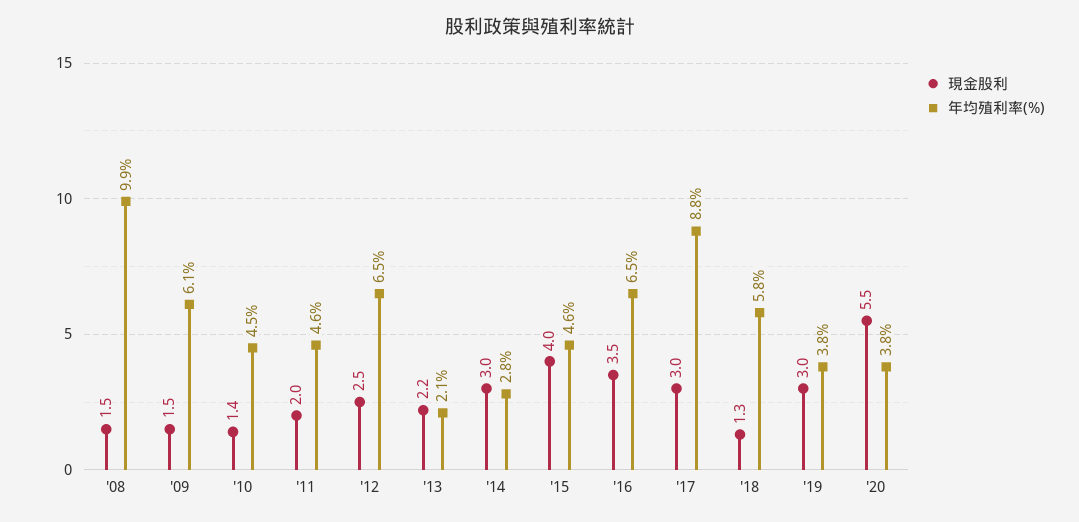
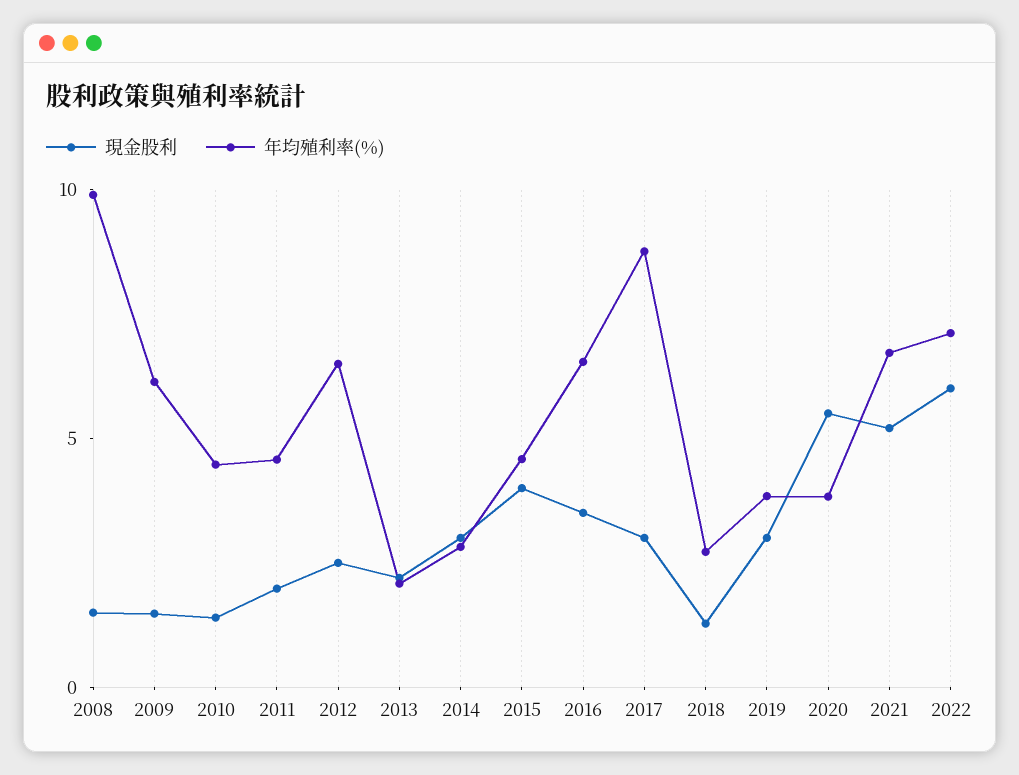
年均殖利率(%), '18: 5.8 -> 3
現金股利, 2021: none -> 5
年均殖利率(%), 2021: none -> 7
現金股利, 2022: none -> 6
年均殖利率(%), 2022: none -> 7

